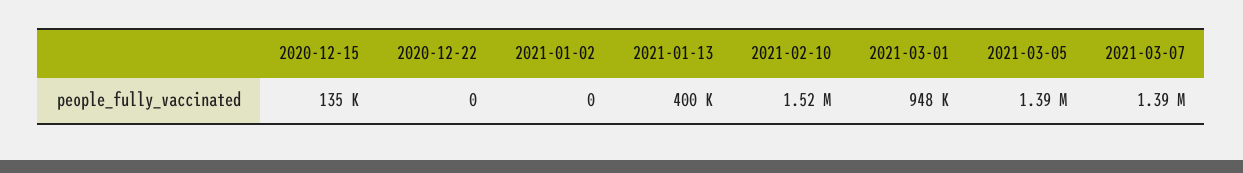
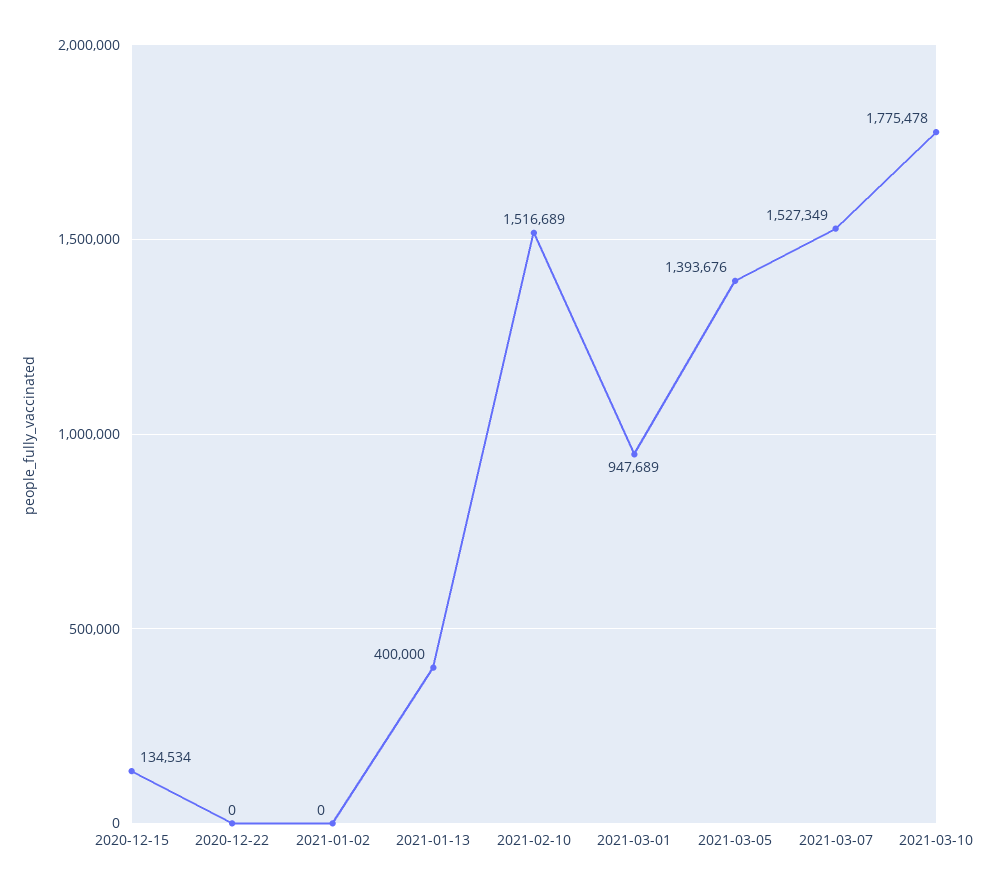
2021-03-07: 1390000 -> 1527349
2021-03-10: none -> 1775478

